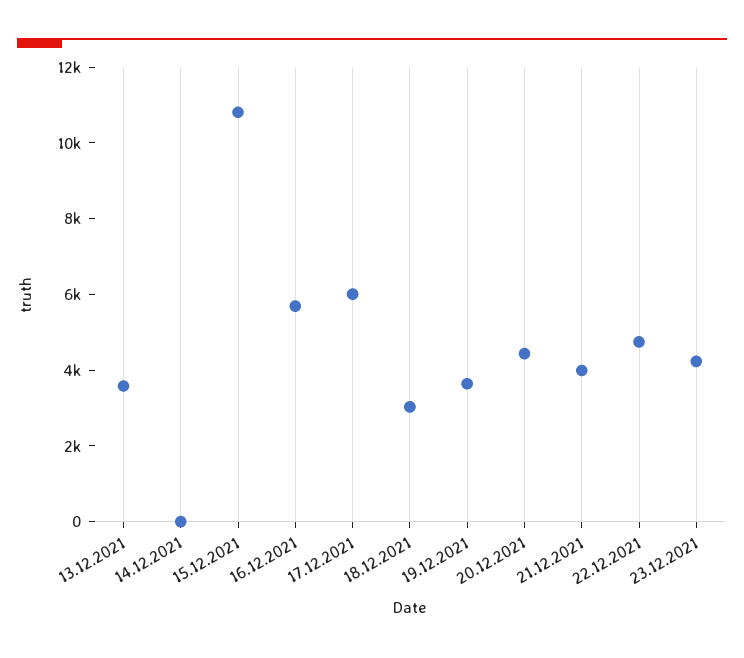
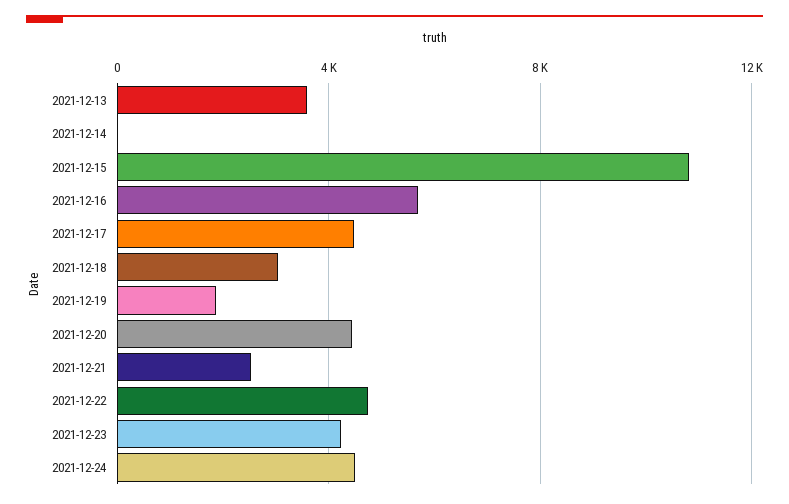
17.12.2021: 6000 -> 4500
19.12.2021: 3500 -> 2000
21.12.2021: 4000 -> 2500
2021-12-24: none -> 4500

